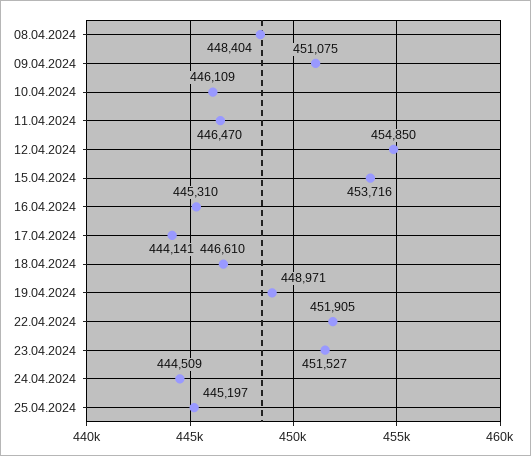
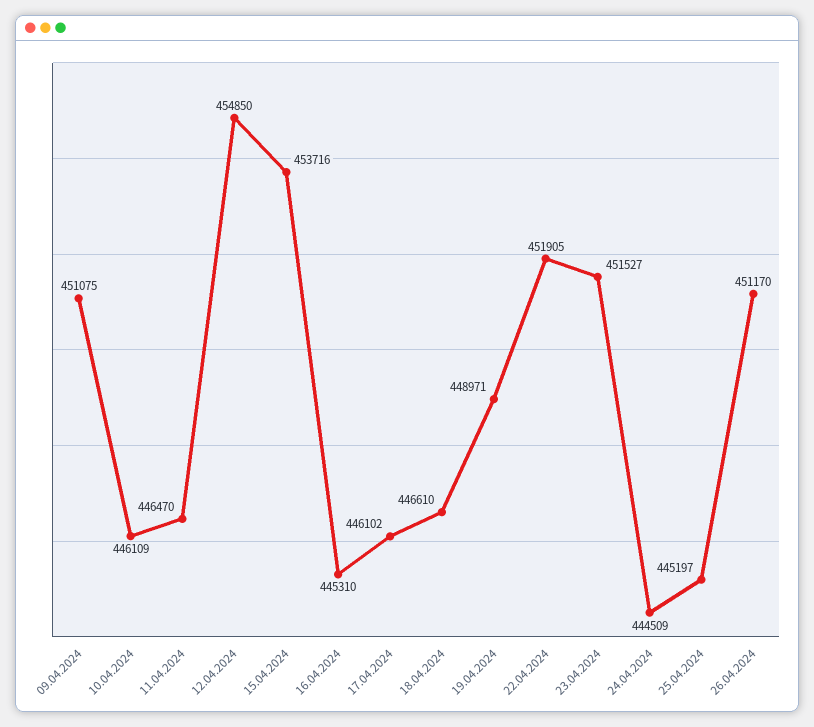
08.04.2024: 448404 -> none
17.04.2024: 444141 -> 446102
26.04.2024: none -> 451170

